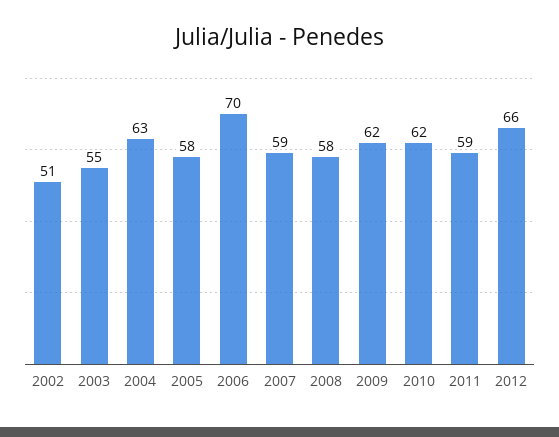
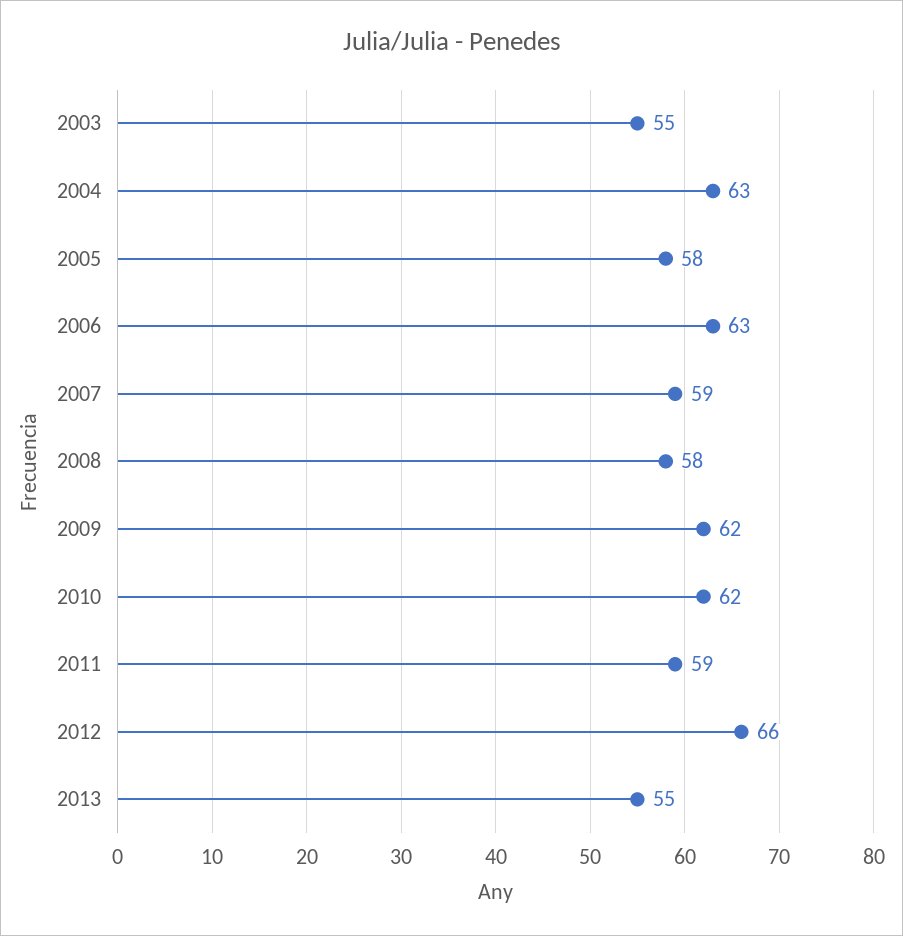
2002: 51 -> none
2006: 70 -> 63
2013: none -> 55

